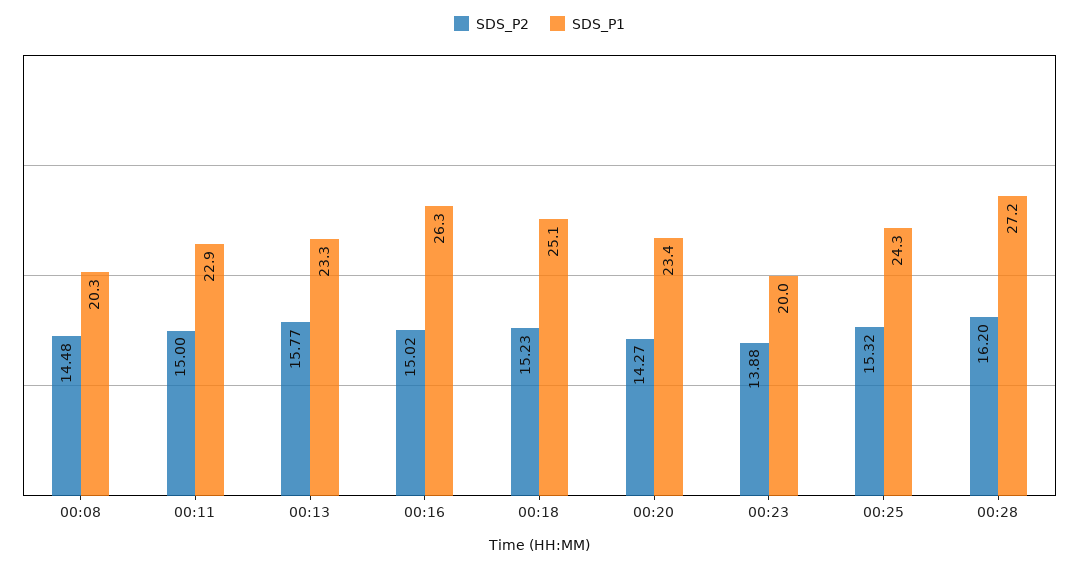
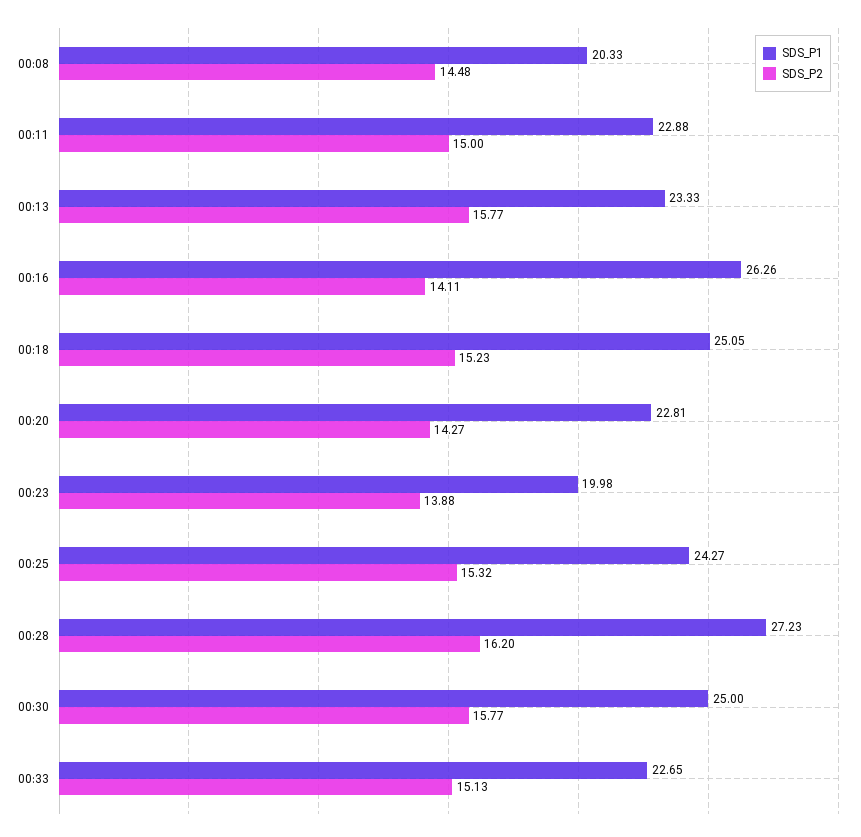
SDS_P2, 00:16: 15.02 -> 14.11
SDS_P1, 00:20: 23.4 -> 22.81
SDS_P1, 00:30: none -> 25
SDS_P2, 00:30: none -> 15.77
SDS_P1, 00:33: none -> 22.65
SDS_P2, 00:33: none -> 15.13

